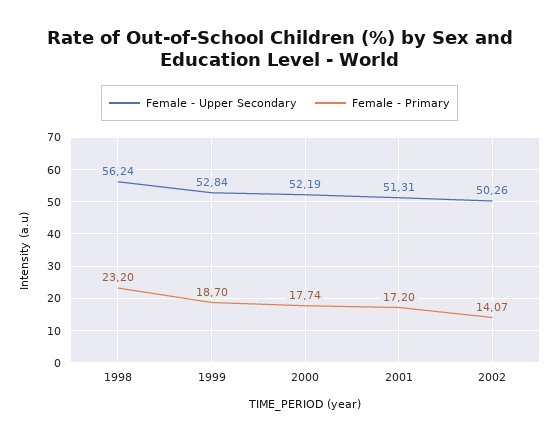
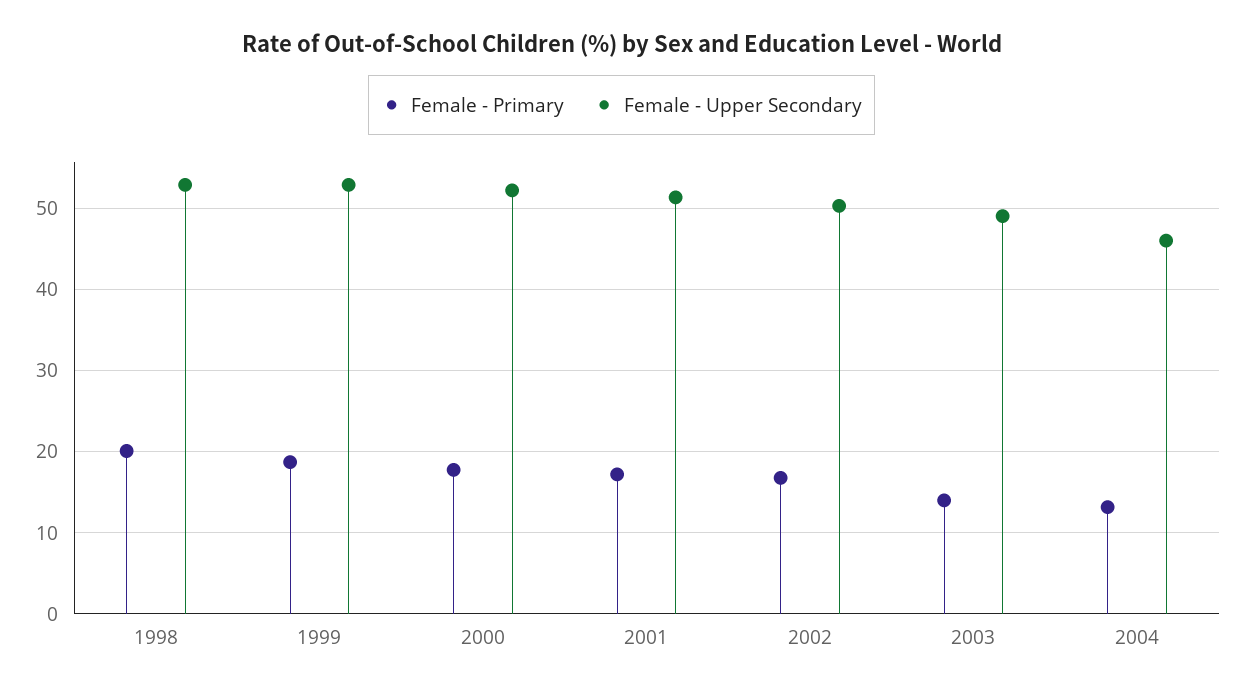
Female - Upper Secondary, 1998: 56.24 -> 53
Female - Primary, 1998: 23.2 -> 20
Female - Primary, 2002: 14.07 -> 17
Female - Primary, 2003: none -> 14
Female - Upper Secondary, 2003: none -> 49
Female - Primary, 2004: none -> 13
Female - Upper Secondary, 2004: none -> 46

